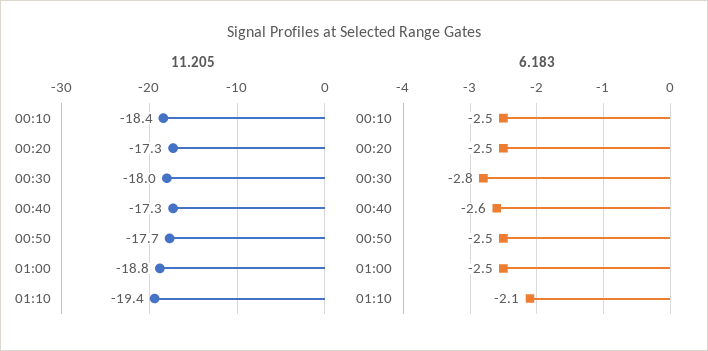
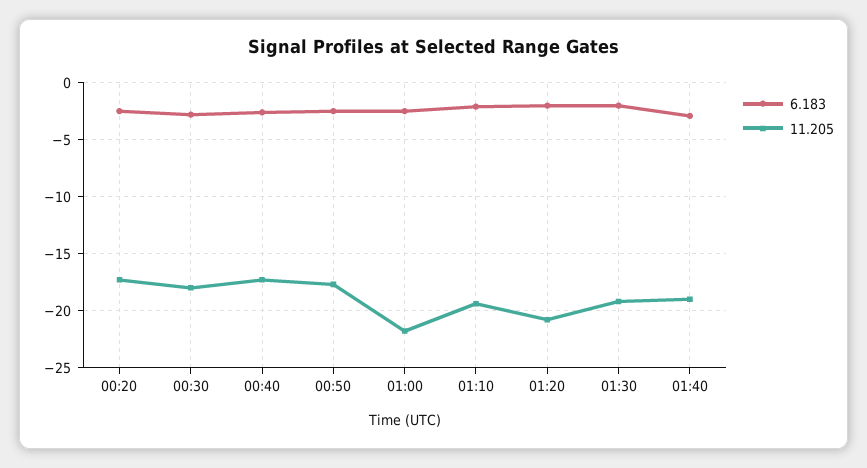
11.205, 00:10: -18.4 -> none
11.205, 01:00: -18.8 -> -22
6.183, 00:10: -2.5 -> none
6.183, 01:20: none -> -2
11.205, 01:20: none -> -21
6.183, 01:30: none -> -2
11.205, 01:30: none -> -19
6.183, 01:40: none -> -3
11.205, 01:40: none -> -19

